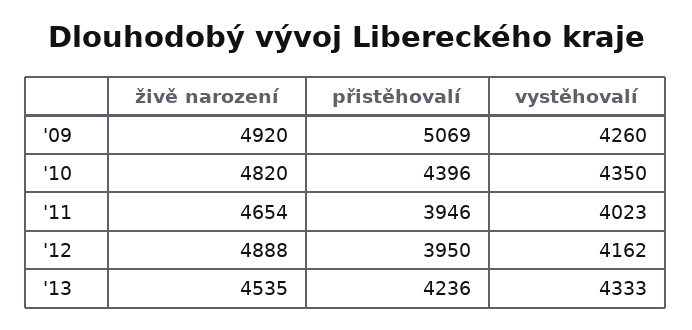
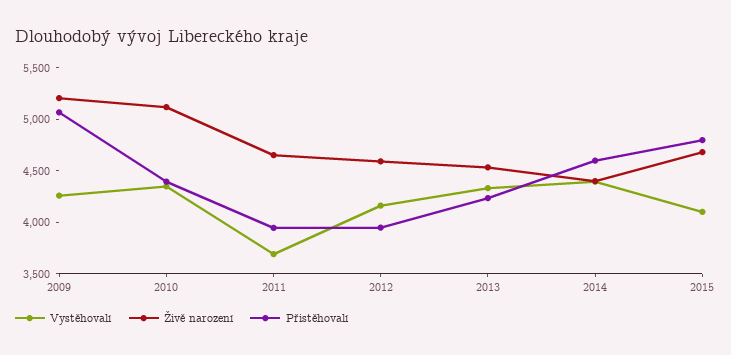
živě narození, '09: 4920 -> 5200
živě narození, '10: 4820 -> 5100
vystěhovalí, '11: 4023 -> 3700
živě narození, '12: 4888 -> 4600
vystěhovalí, 2014: none -> 4400
živě narození, 2014: none -> 4400
přistěhovalí, 2014: none -> 4600
vystěhovalí, 2015: none -> 4100
živě narození, 2015: none -> 4700
přistěhovalí, 2015: none -> 4800

